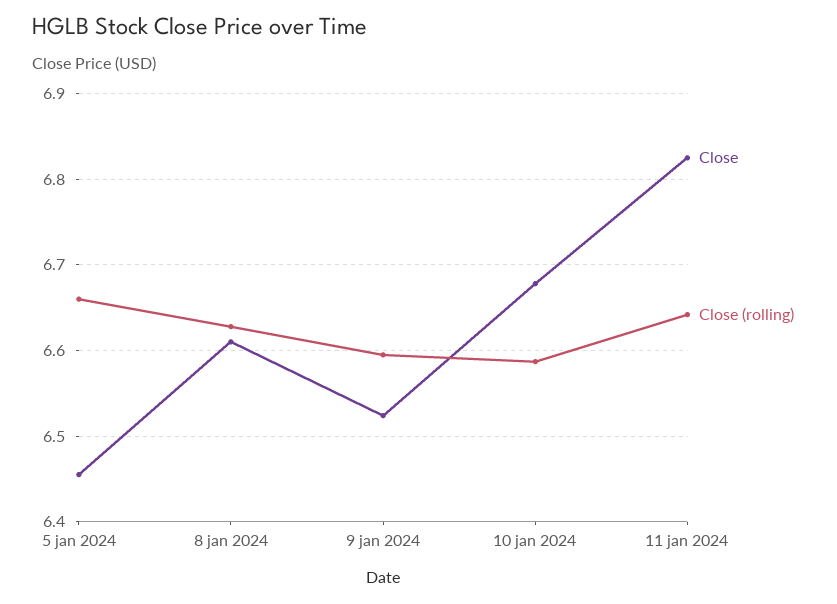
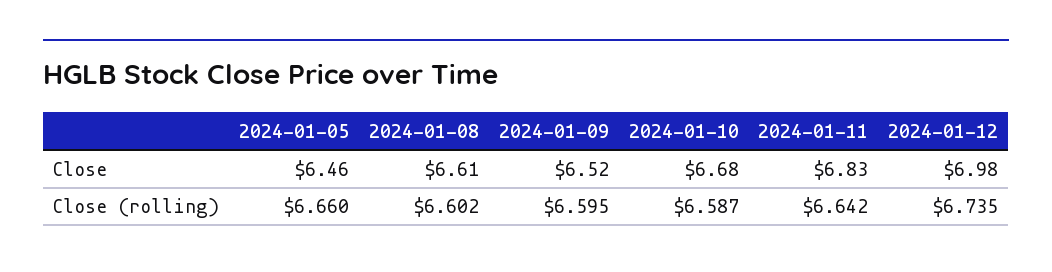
Close (rolling), 8 jan 2024: 6.63 -> 6.602
Close, 2024-01-12: none -> 6.98
Close (rolling), 2024-01-12: none -> 6.735

